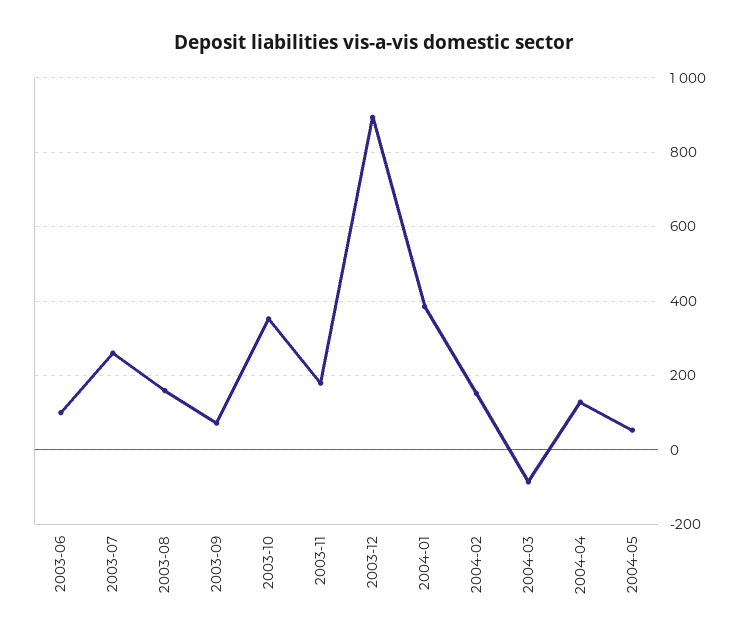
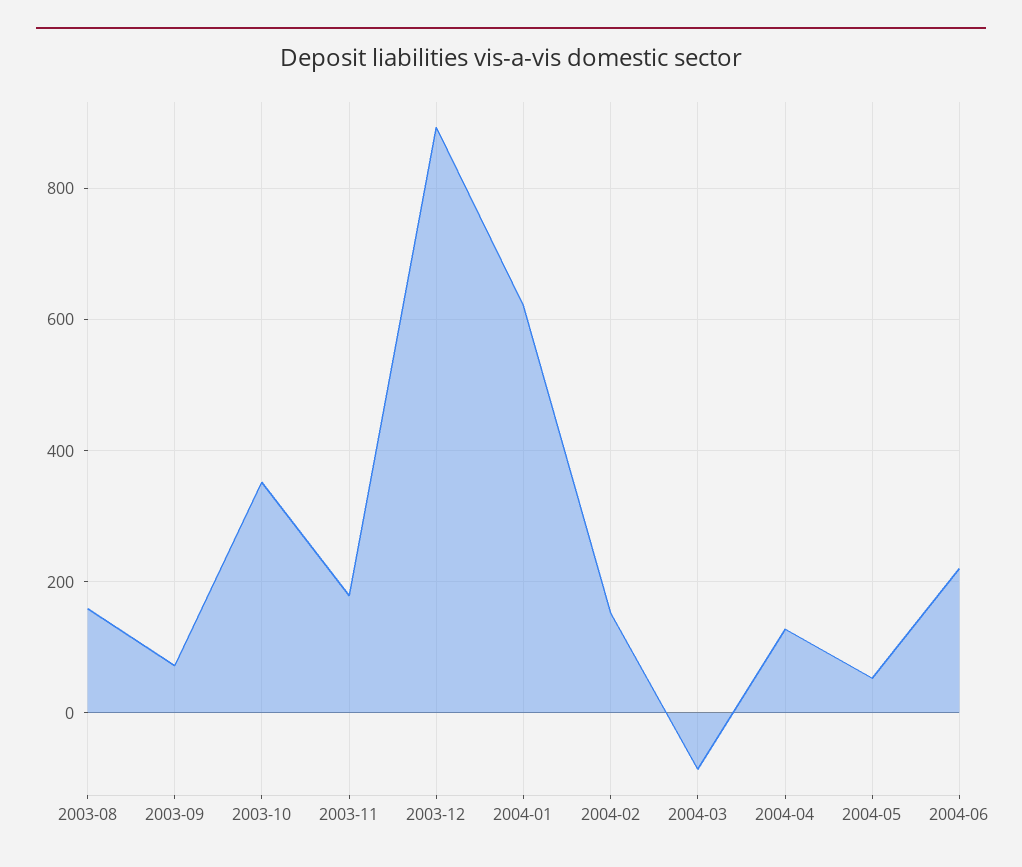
2003-06: 100 -> none
2003-07: 260 -> none
2004-01: 380 -> 620
2004-06: none -> 220

